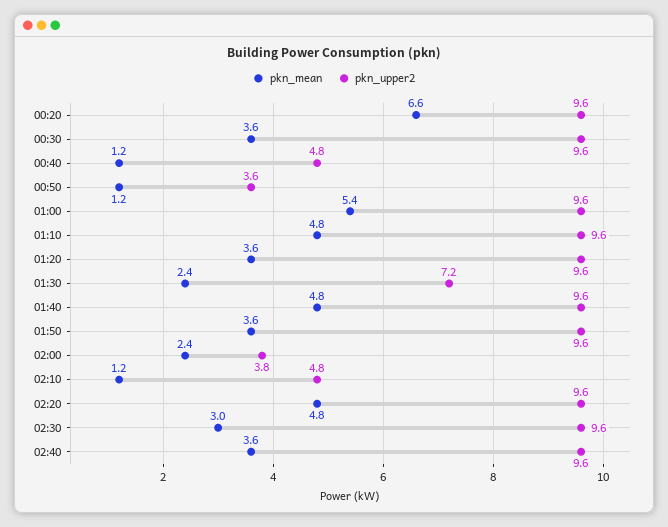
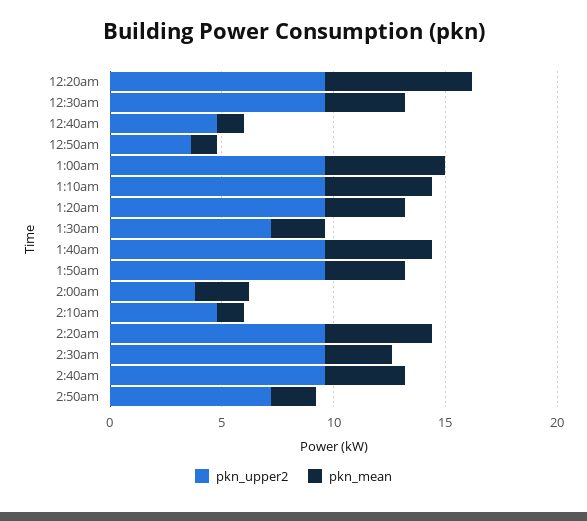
pkn_upper2, 2:50am: none -> 7
pkn_mean, 2:50am: none -> 2

